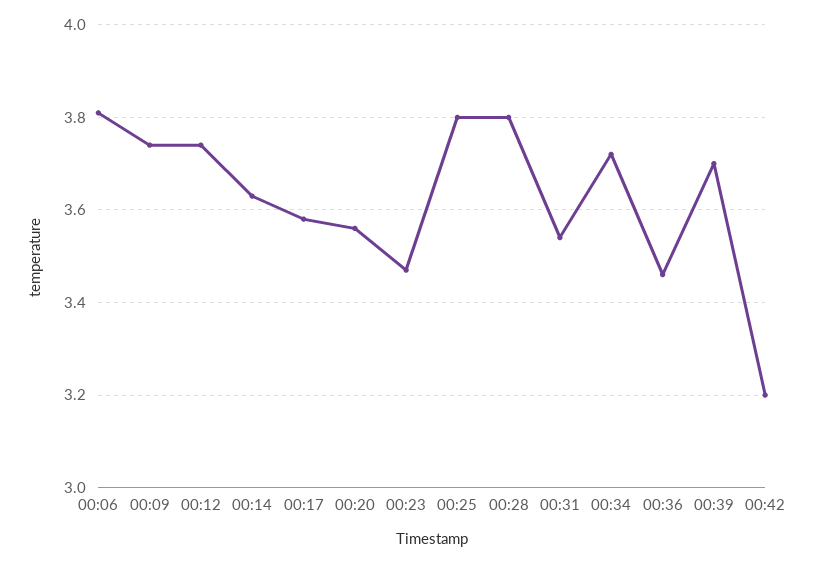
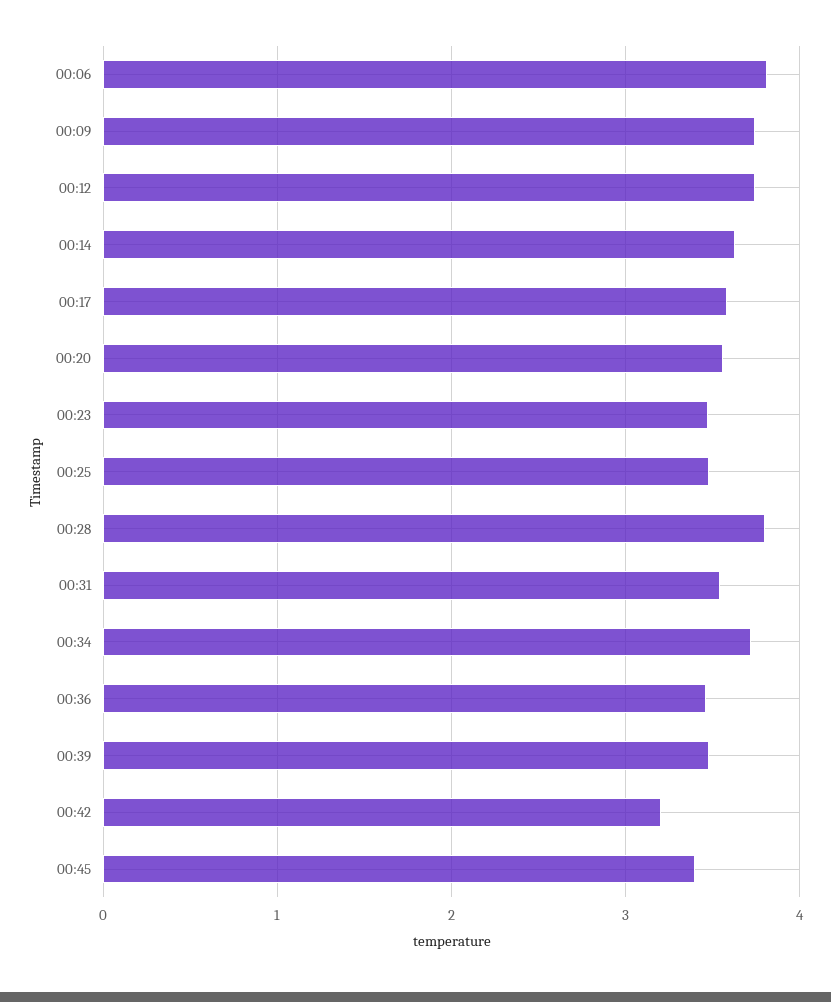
00:25: 3.8 -> 3.5
00:39: 3.7 -> 3.5
00:45: none -> 3.4

